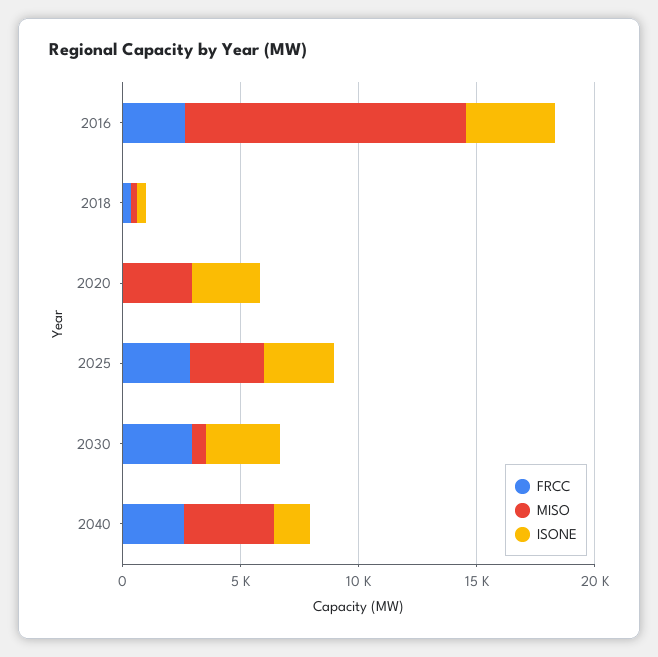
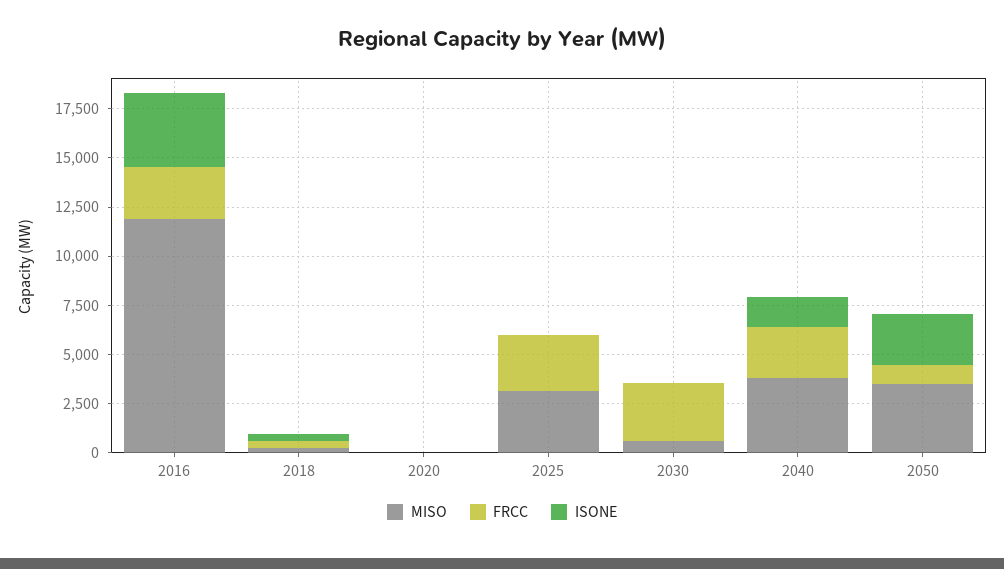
MISO, 2020: 3000 -> 0
ISONE, 2020: 3000 -> 0
ISONE, 2025: 3000 -> 0
ISONE, 2030: 3000 -> 0
MISO, 2050: none -> 3500
FRCC, 2050: none -> 1000
ISONE, 2050: none -> 2500

